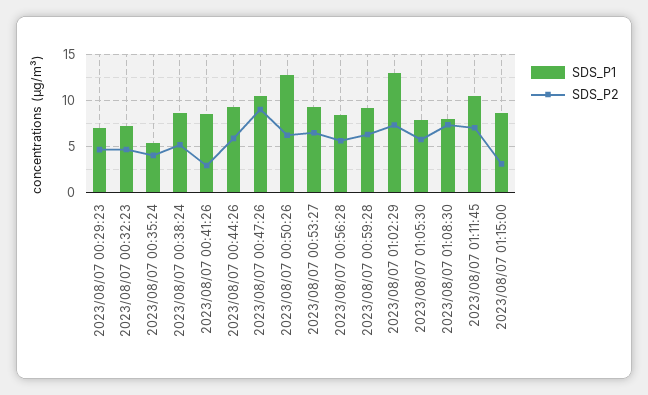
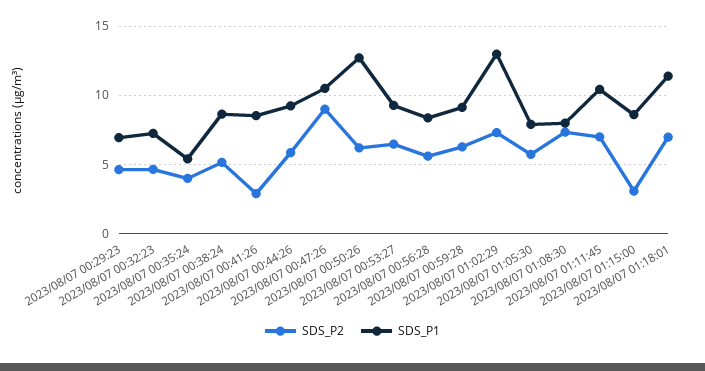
SDS_P2, 2023/08/07 01:18:01: none -> 7
SDS_P1, 2023/08/07 01:18:01: none -> 11.5

